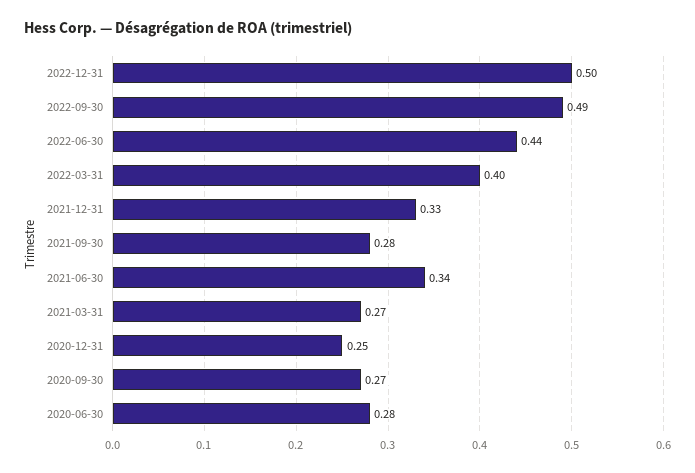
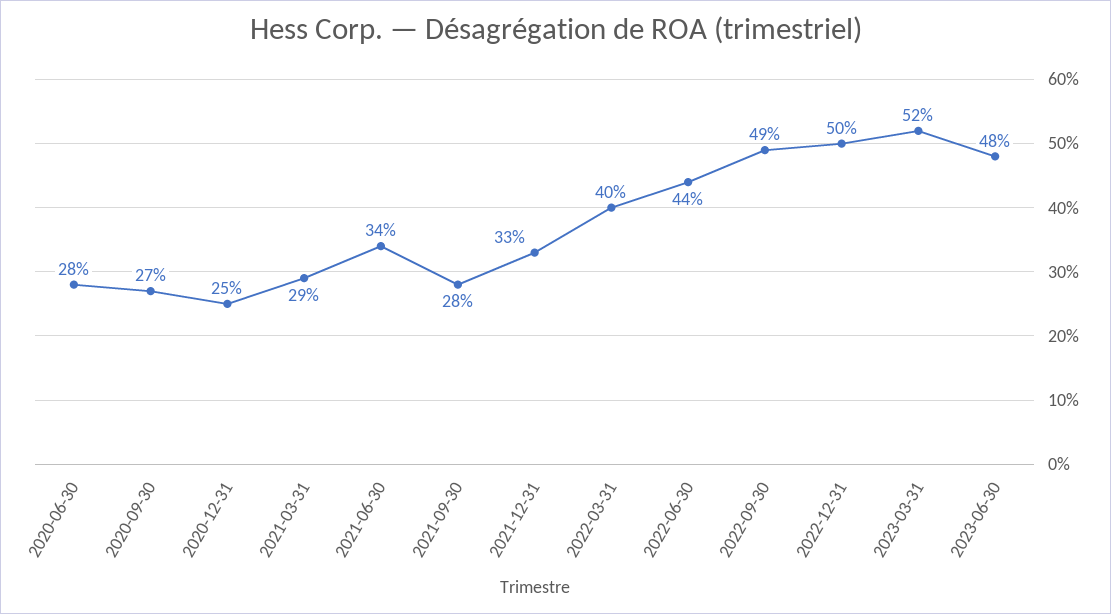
2021-03-31: 0.27 -> 0.29
2023-03-31: none -> 0.52
2023-06-30: none -> 0.48

